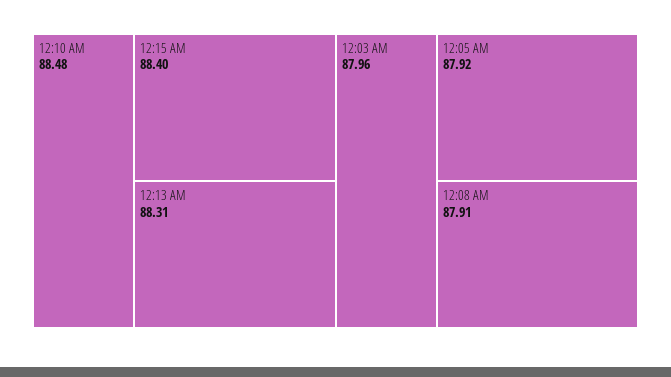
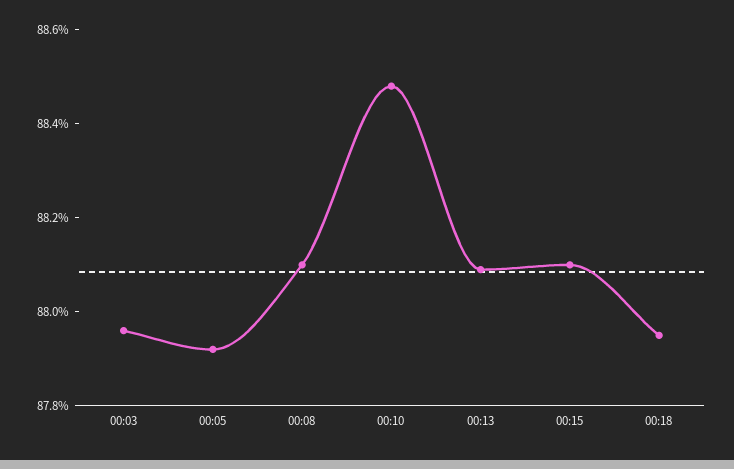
12:15 AM: 88.4 -> 88.1
12:13 AM: 88.31 -> 88.1
12:08 AM: 87.91 -> 88.1
00:18: none -> 87.95

